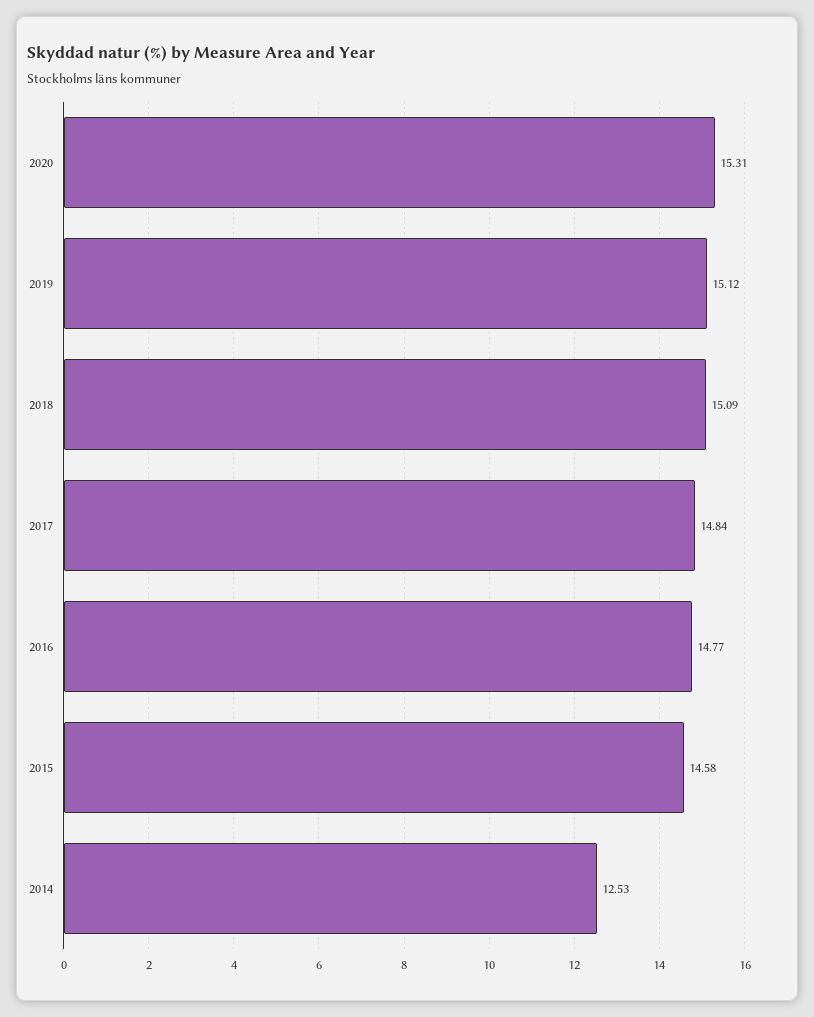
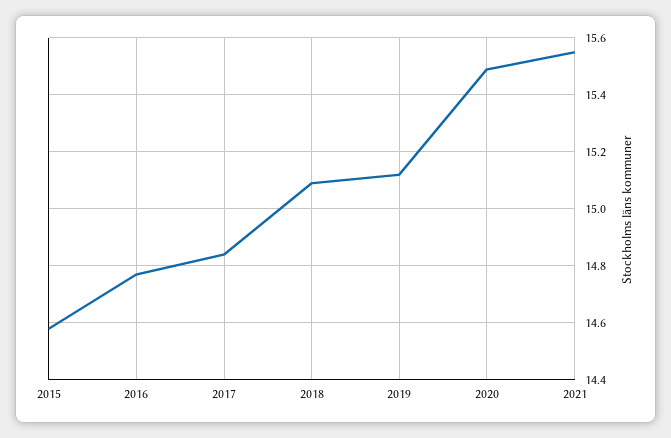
2020: 15.31 -> 15.5
2014: 12.53 -> none
2021: none -> 15.55

